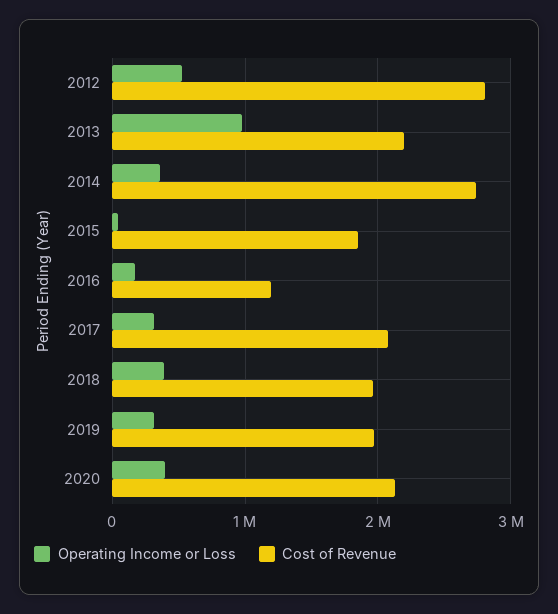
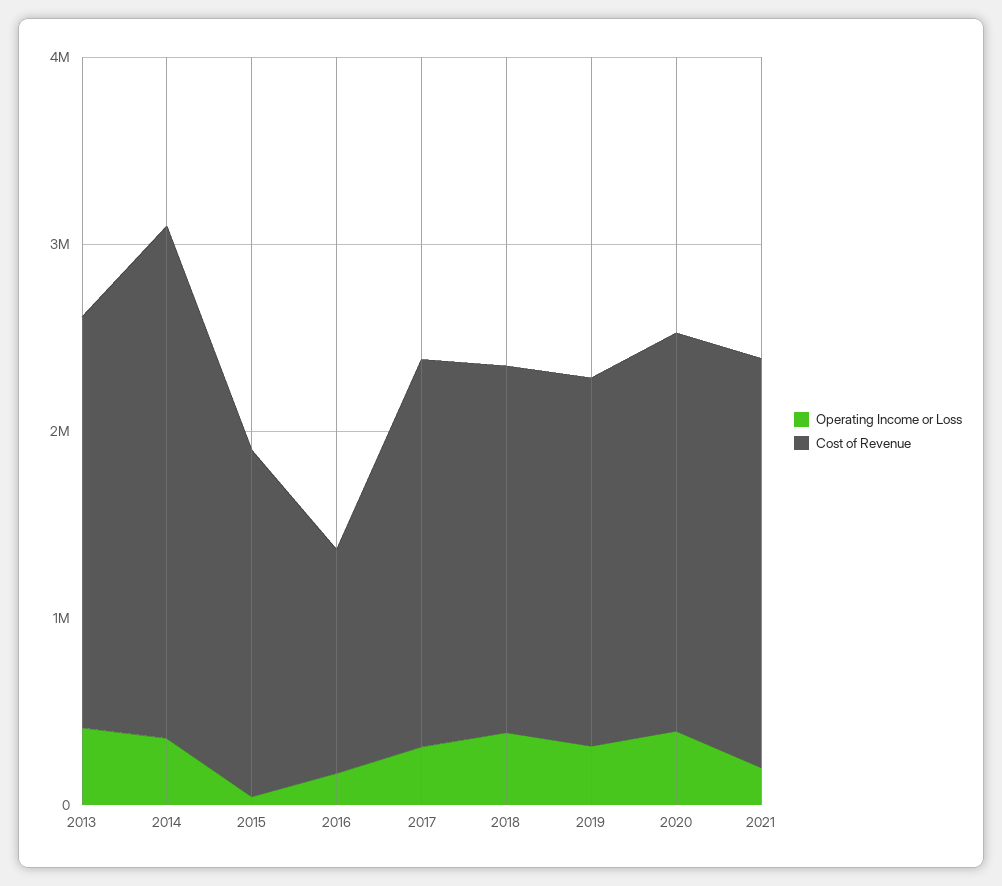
Operating Income or Loss, 2012: 500000 -> none
Cost of Revenue, 2012: 2800000 -> none
Operating Income or Loss, 2013: 1000000 -> 400000
Operating Income or Loss, 2021: none -> 200000
Cost of Revenue, 2021: none -> 2200000

